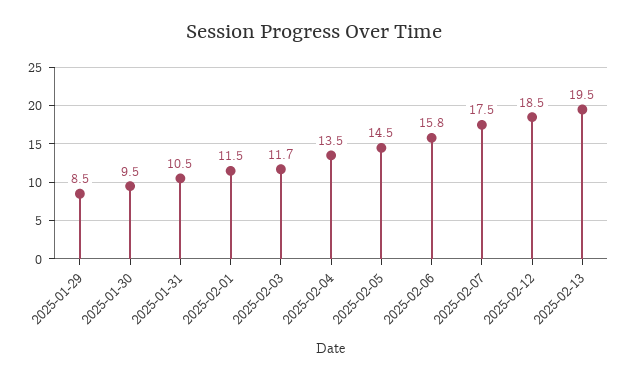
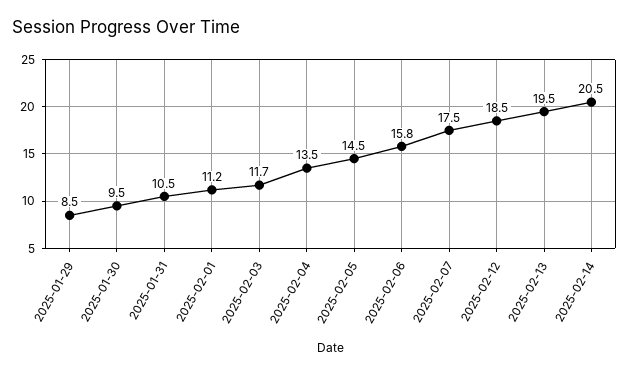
2025-02-01: 11.5 -> 11.2
2025-02-14: none -> 20.5

